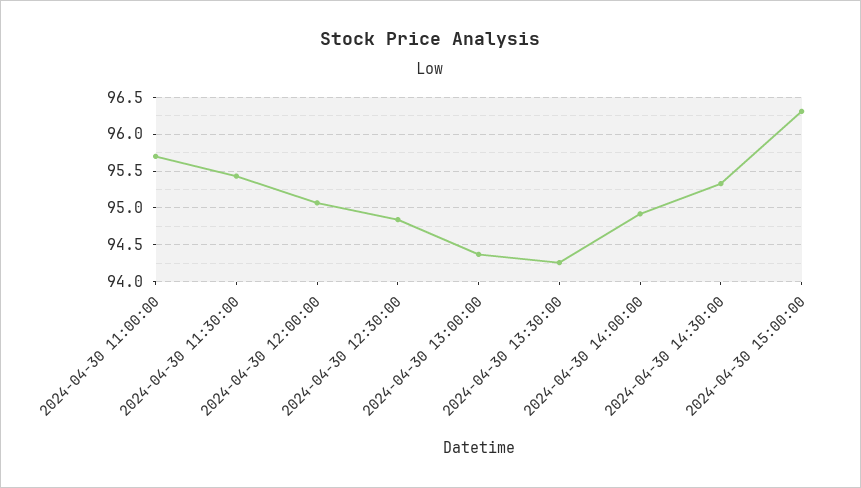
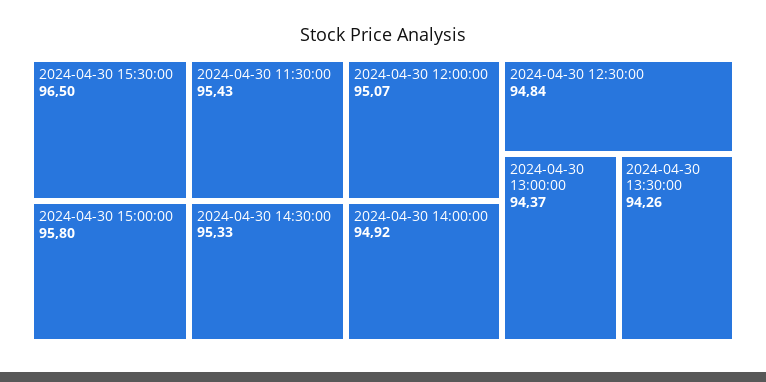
2024-04-30 11:00:00: 95.7 -> none
2024-04-30 15:00:00: 96.3 -> 95.8
2024-04-30 15:30:00: none -> 96.5

